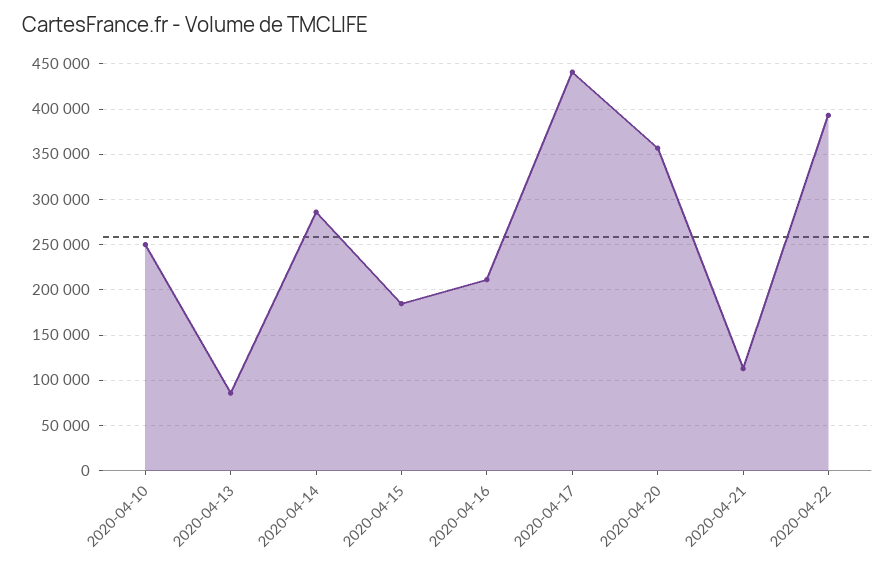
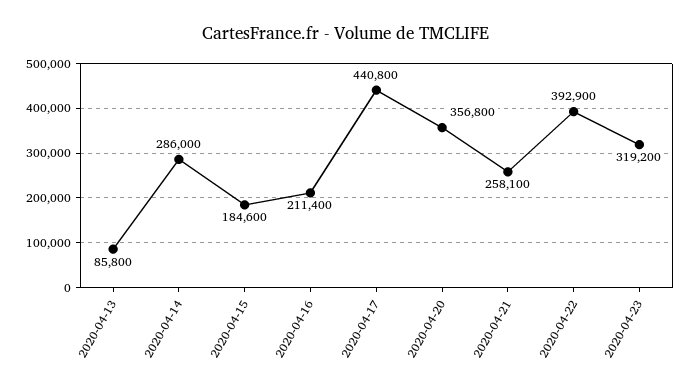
2020-04-10: 250000 -> none
2020-04-21: 110000 -> 258100
2020-04-23: none -> 319200

